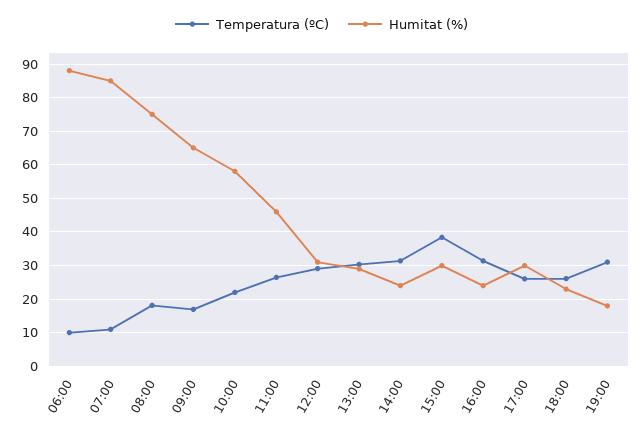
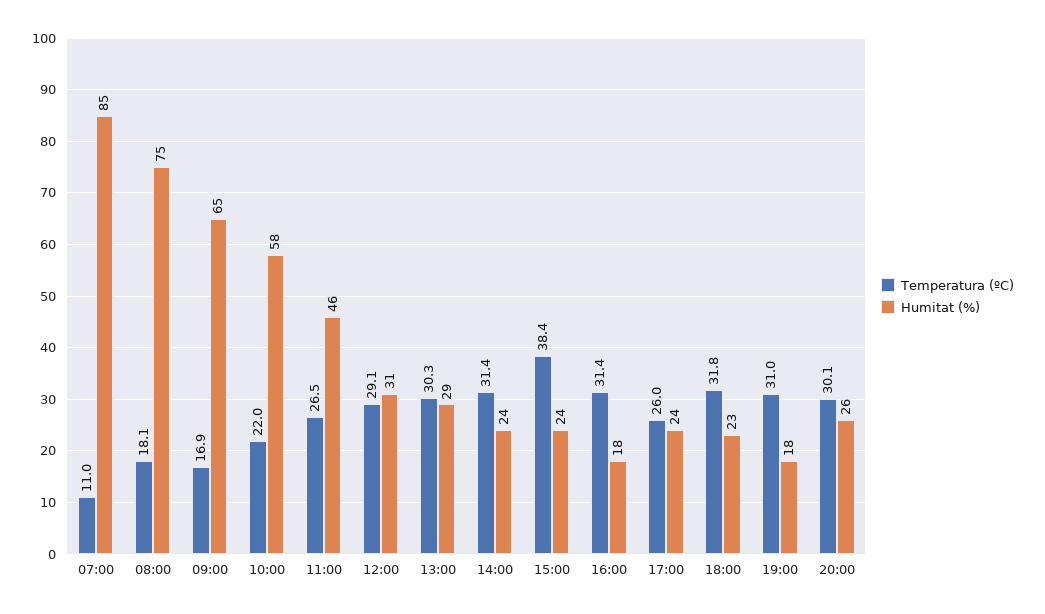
Temperatura (ºC), 06:00: 10 -> none
Humitat (%), 06:00: 88 -> none
Humitat (%), 15:00: 30 -> 24
Humitat (%), 16:00: 24 -> 18
Humitat (%), 17:00: 30 -> 24
Temperatura (ºC), 18:00: 26 -> 31.8
Temperatura (ºC), 20:00: none -> 30.1
Humitat (%), 20:00: none -> 26

